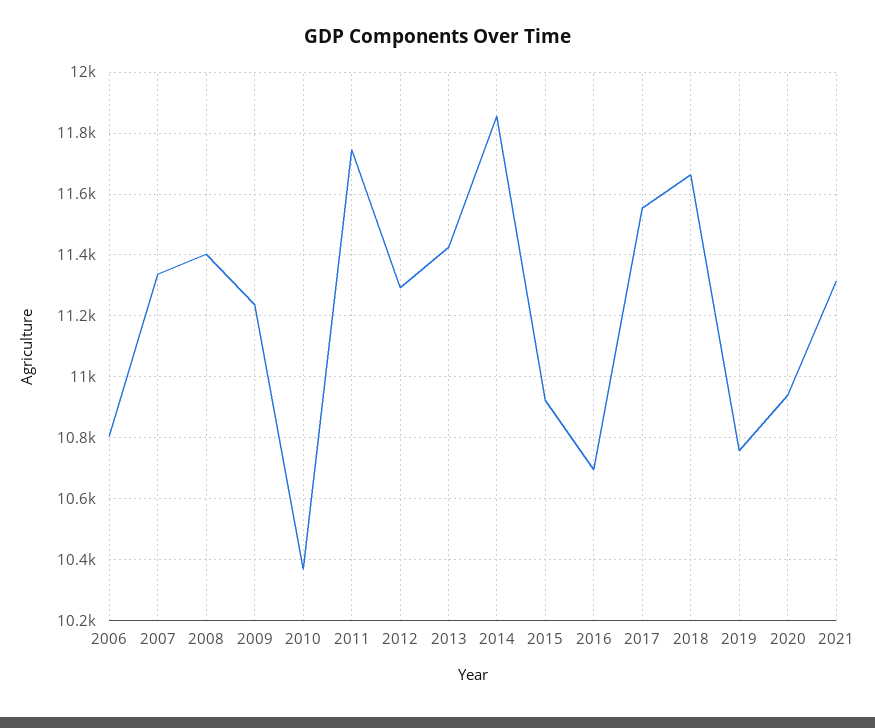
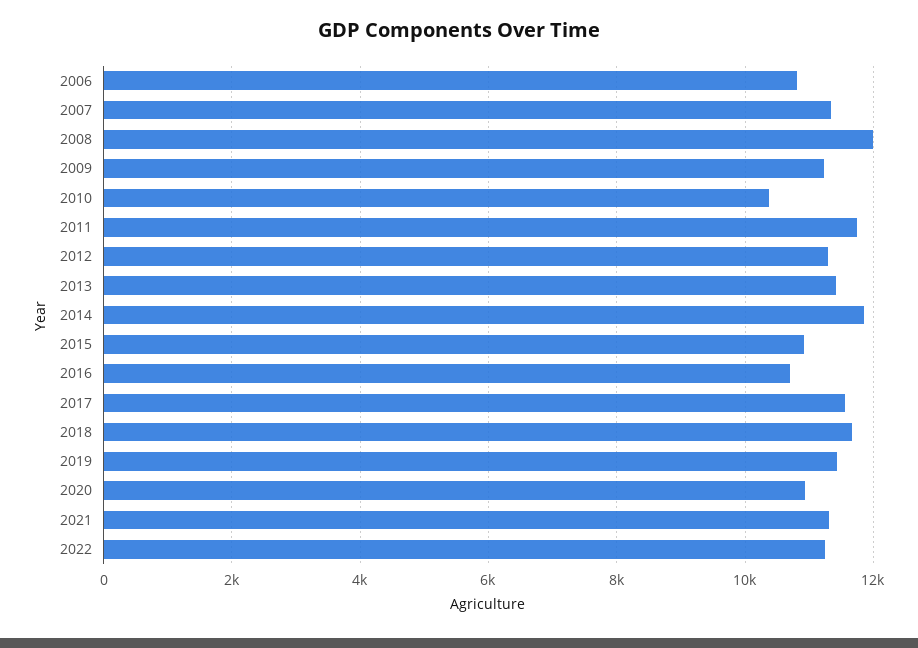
2008: 11400 -> 12000
2019: 10760 -> 11400
2022: none -> 11200

